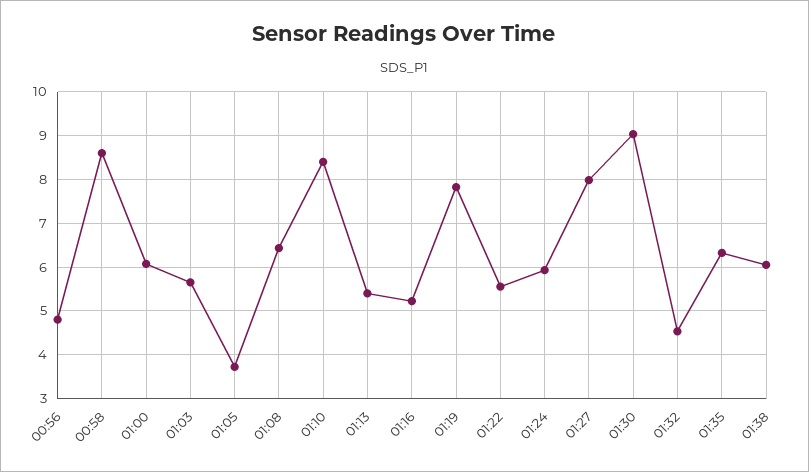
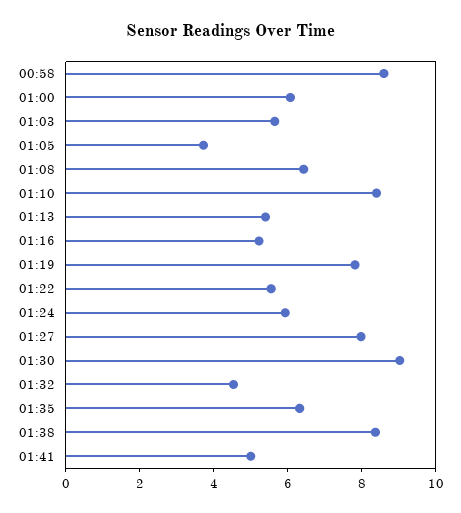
00:56: 4.8 -> none
01:38: 6 -> 8.5
01:41: none -> 5

